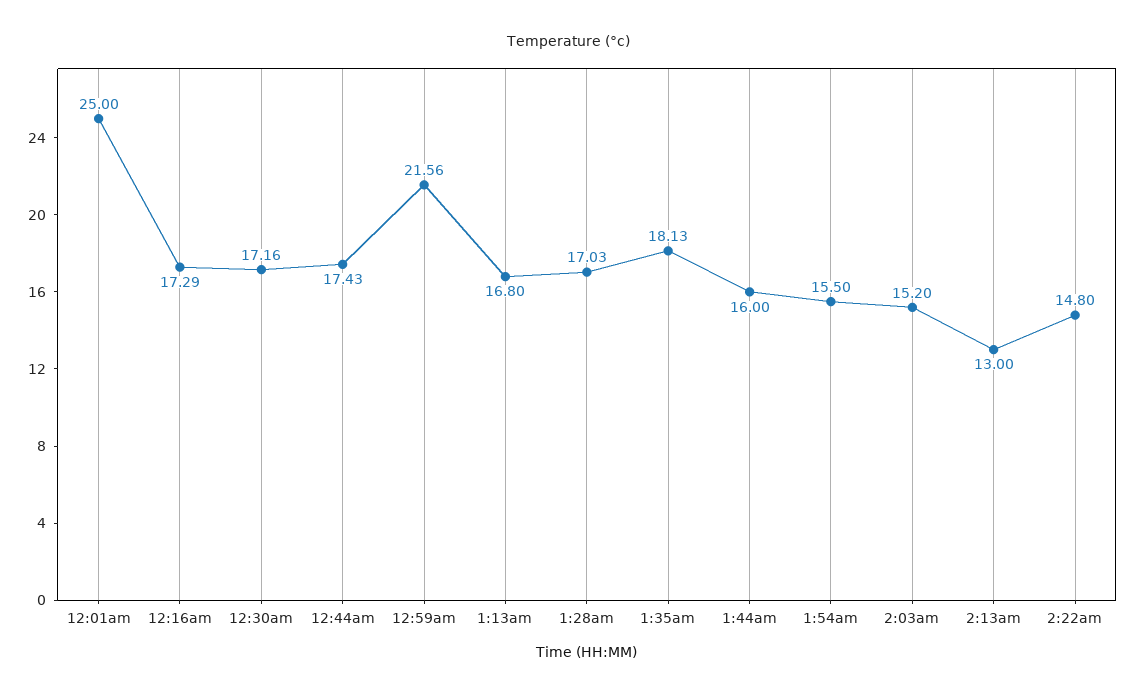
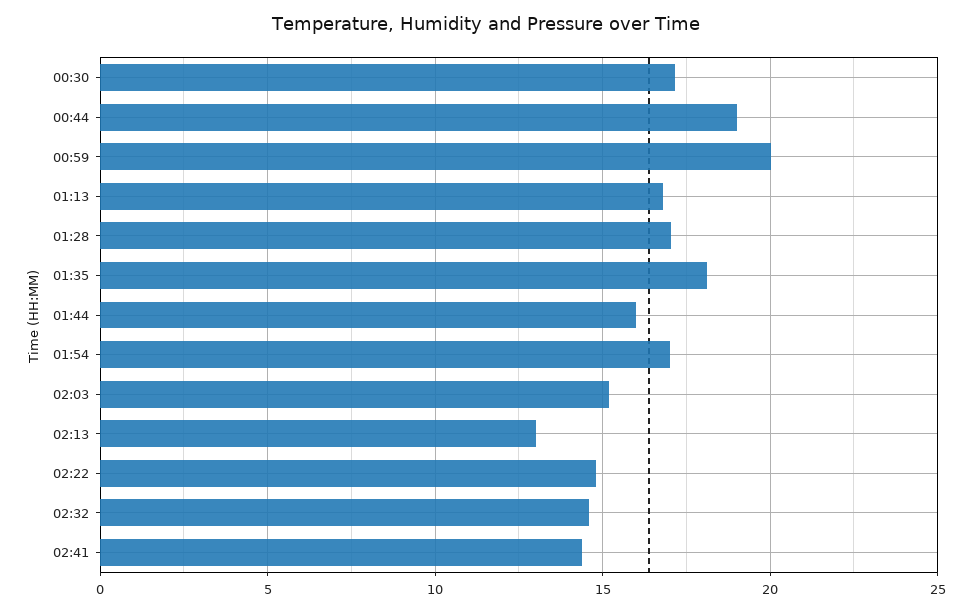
12:01am: 25 -> none
12:16am: 17.29 -> none
12:44am: 17.43 -> 19
12:59am: 21.56 -> 20
1:54am: 15.5 -> 17
02:32: none -> 14.5
02:41: none -> 14.5

